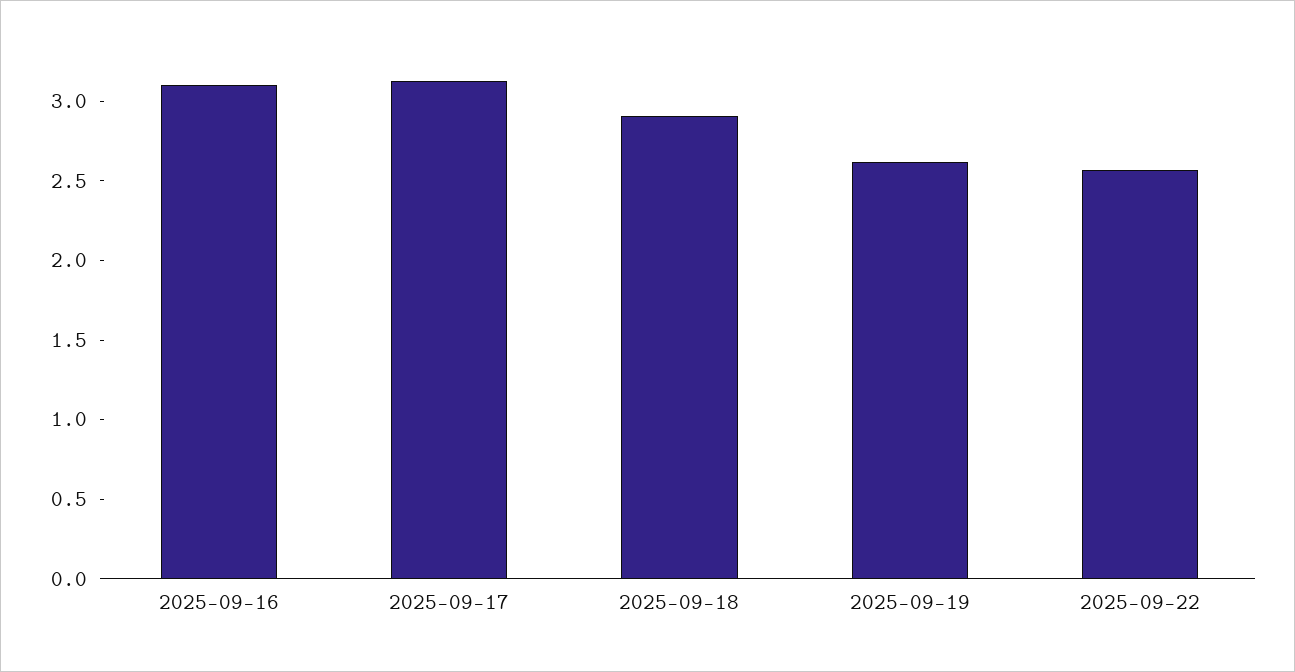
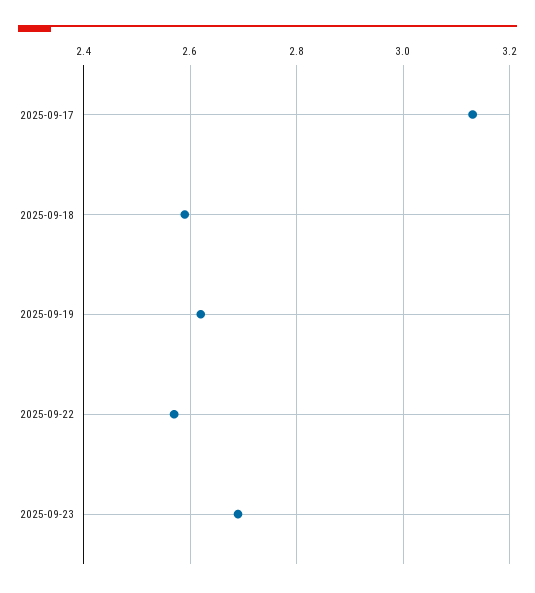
2025-09-16: 3.1 -> none
2025-09-18: 2.9 -> 2.6
2025-09-23: none -> 2.7

